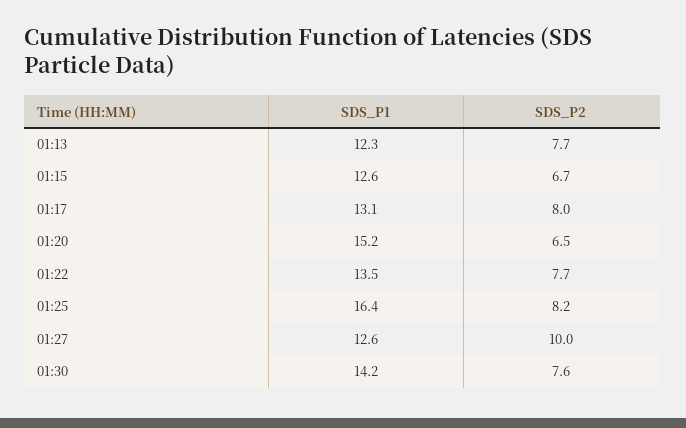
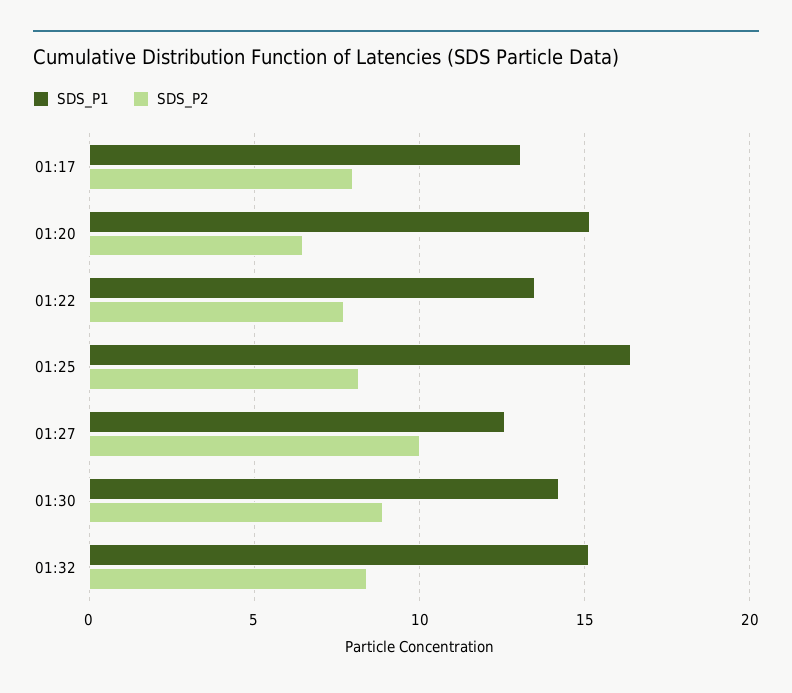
SDS_P1, 01:13: 12.3 -> none
SDS_P2, 01:13: 7.7 -> none
SDS_P1, 01:15: 12.6 -> none
SDS_P2, 01:15: 6.7 -> none
SDS_P2, 01:30: 7.6 -> 9
SDS_P1, 01:32: none -> 15
SDS_P2, 01:32: none -> 8.5

